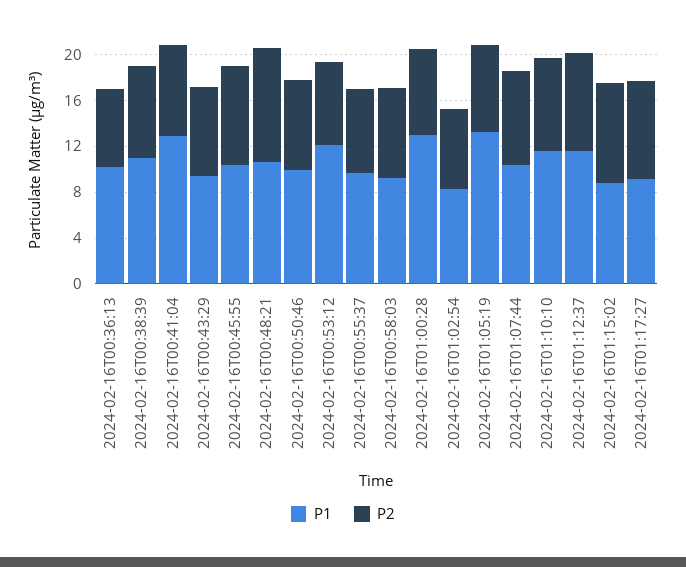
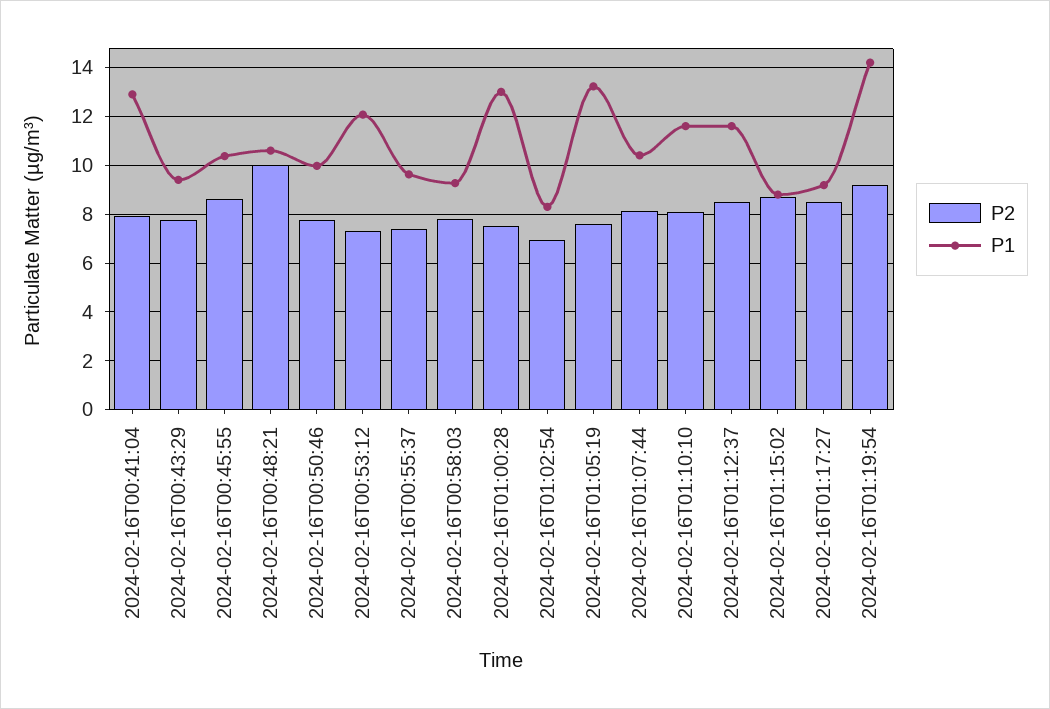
P1, 2024-02-16T00:36:13: 10 -> none
P2, 2024-02-16T00:36:13: 7 -> none
P1, 2024-02-16T00:38:39: 11 -> none
P2, 2024-02-16T00:38:39: 8 -> none
P2, 2024-02-16T01:19:54: none -> 9.25
P1, 2024-02-16T01:19:54: none -> 14.25

